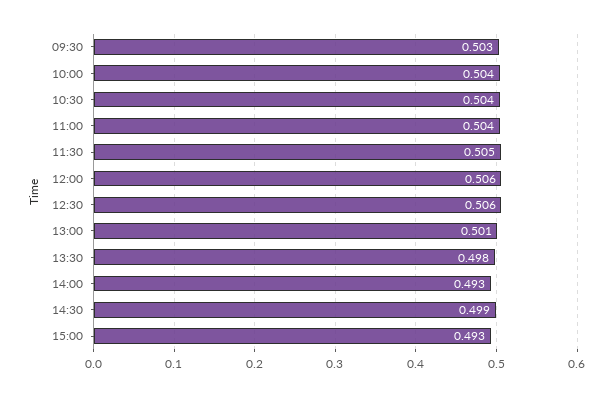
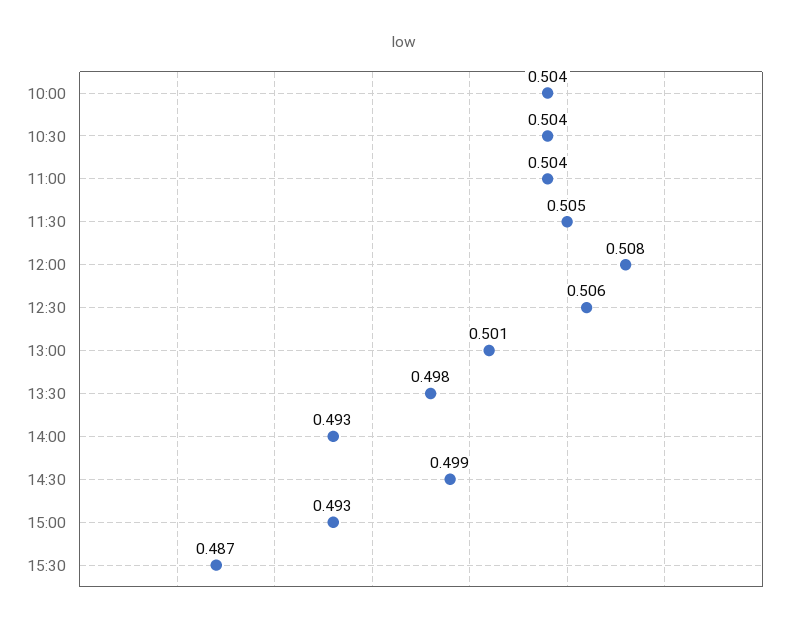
09:30: 0.503 -> none
12:00: 0.506 -> 0.508
15:30: none -> 0.487

